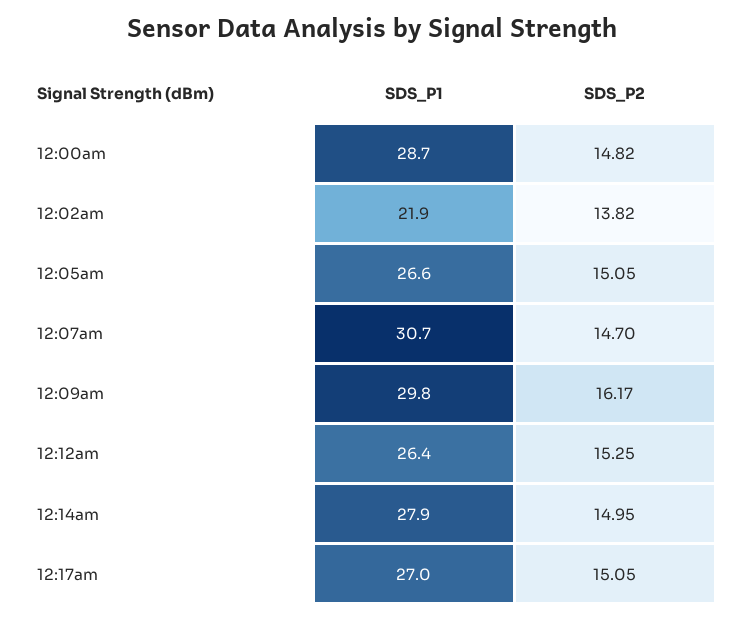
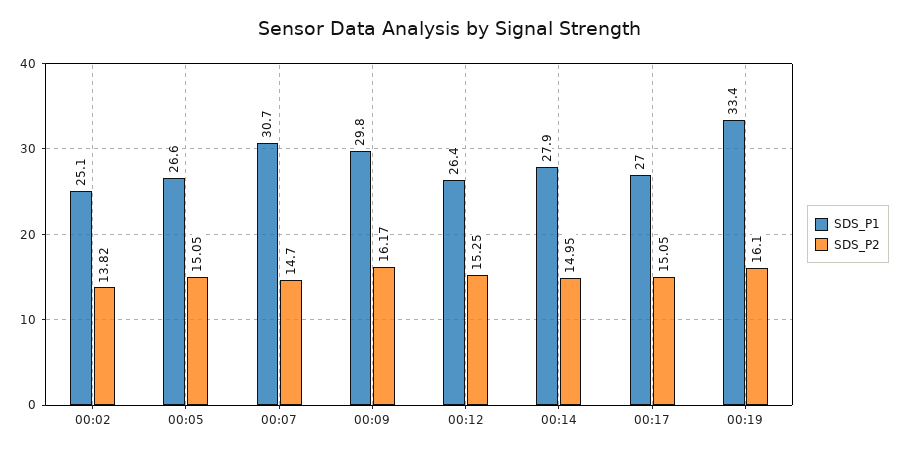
SDS_P1, 12:00am: 28.7 -> none
SDS_P2, 12:00am: 14.82 -> none
SDS_P1, 12:02am: 21.9 -> 25.1
SDS_P1, 00:19: none -> 33.4
SDS_P2, 00:19: none -> 16.1

